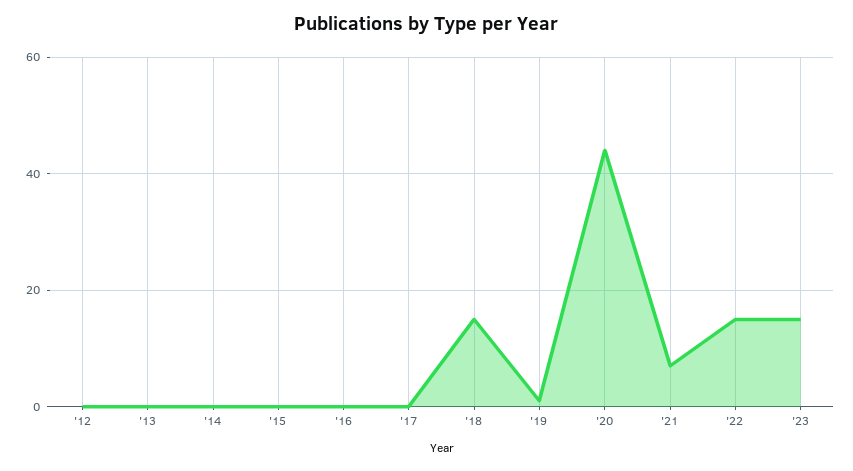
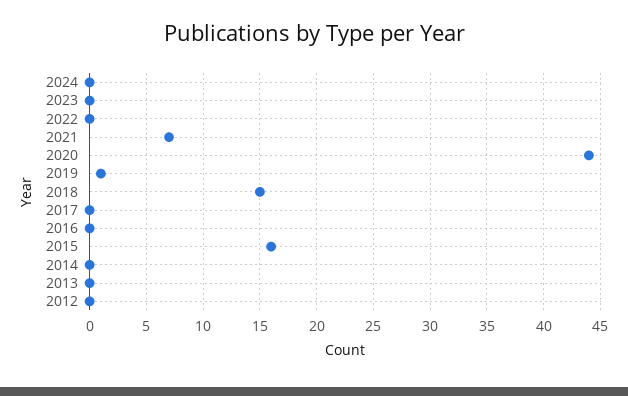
'15: 0 -> 16
'22: 15 -> 0
'23: 15 -> 0
2024: none -> 0

